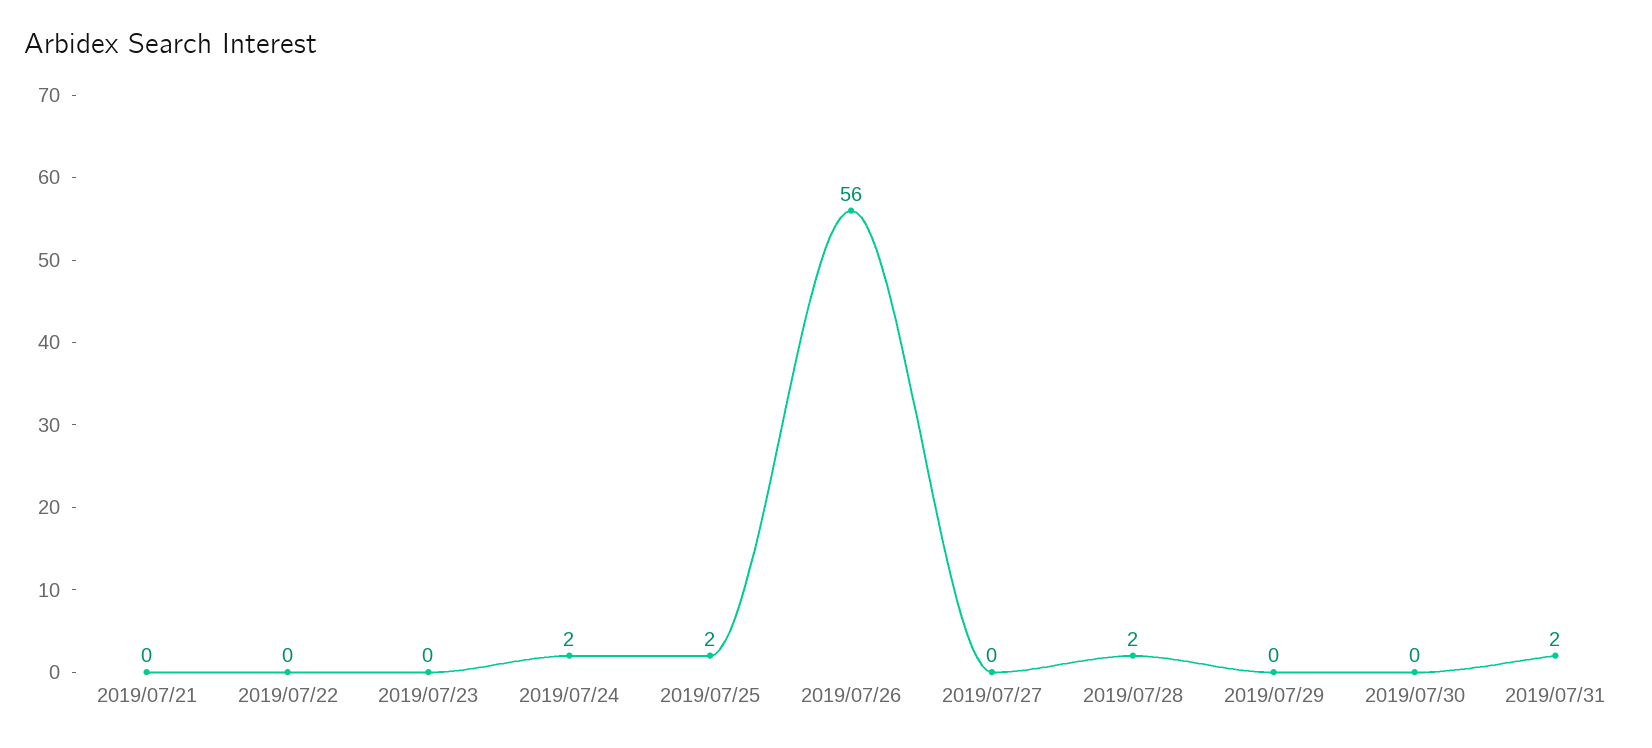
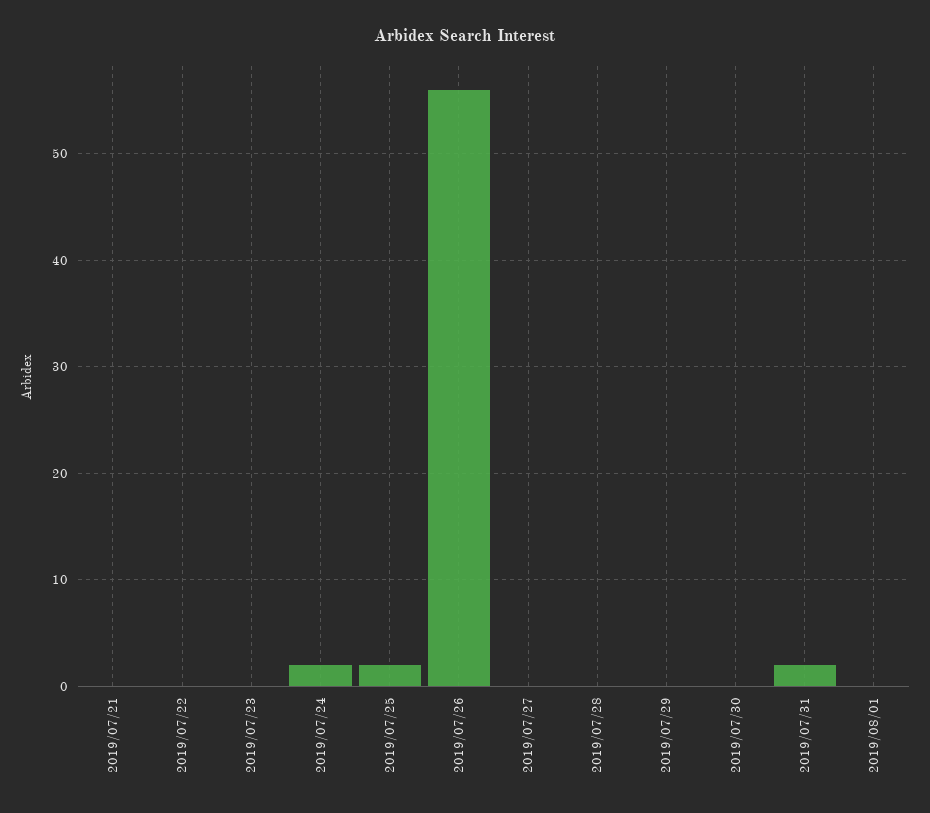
2019/07/28: 2 -> 0
2019/08/01: none -> 0

